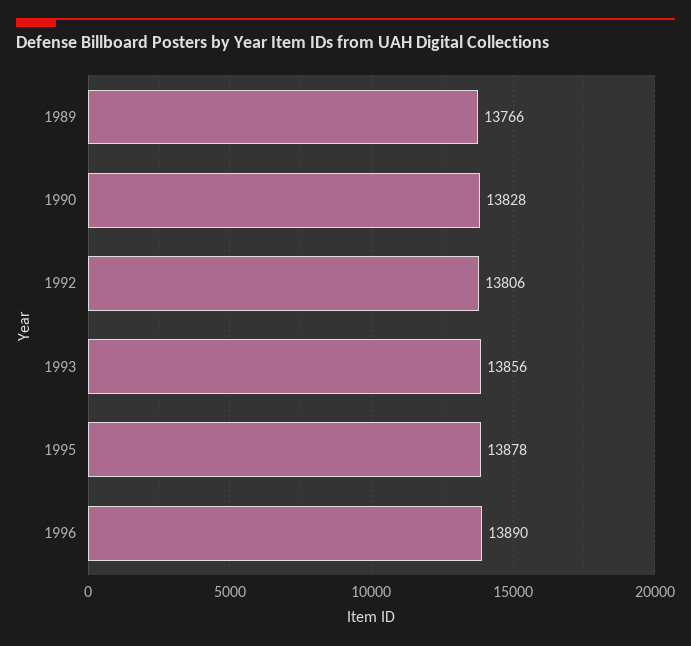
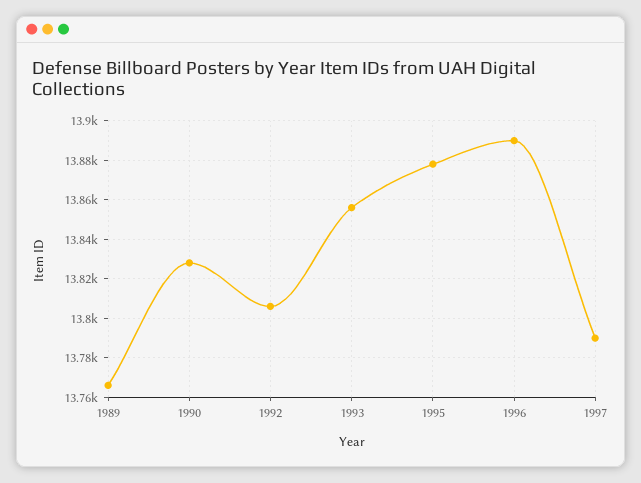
1997: none -> 13790

